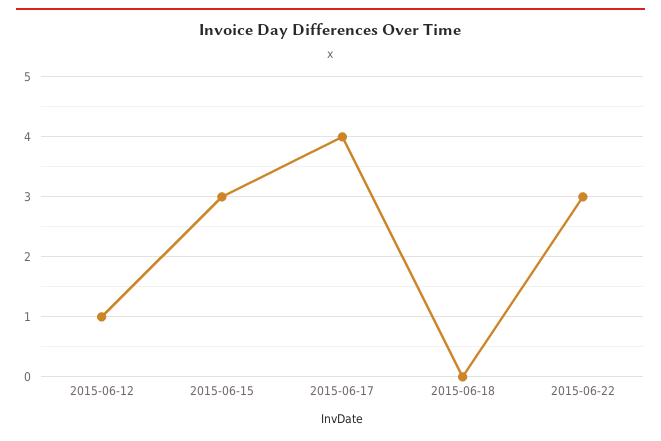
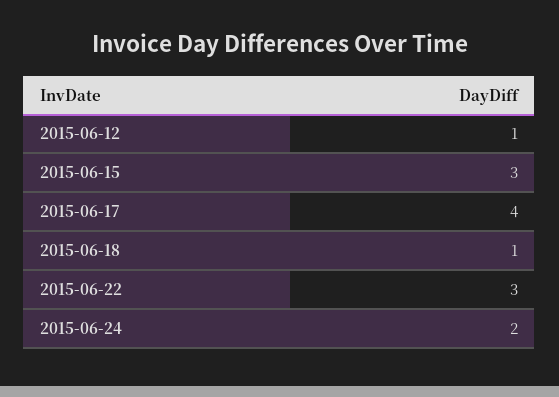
2015-06-18: 0 -> 1
2015-06-24: none -> 2

